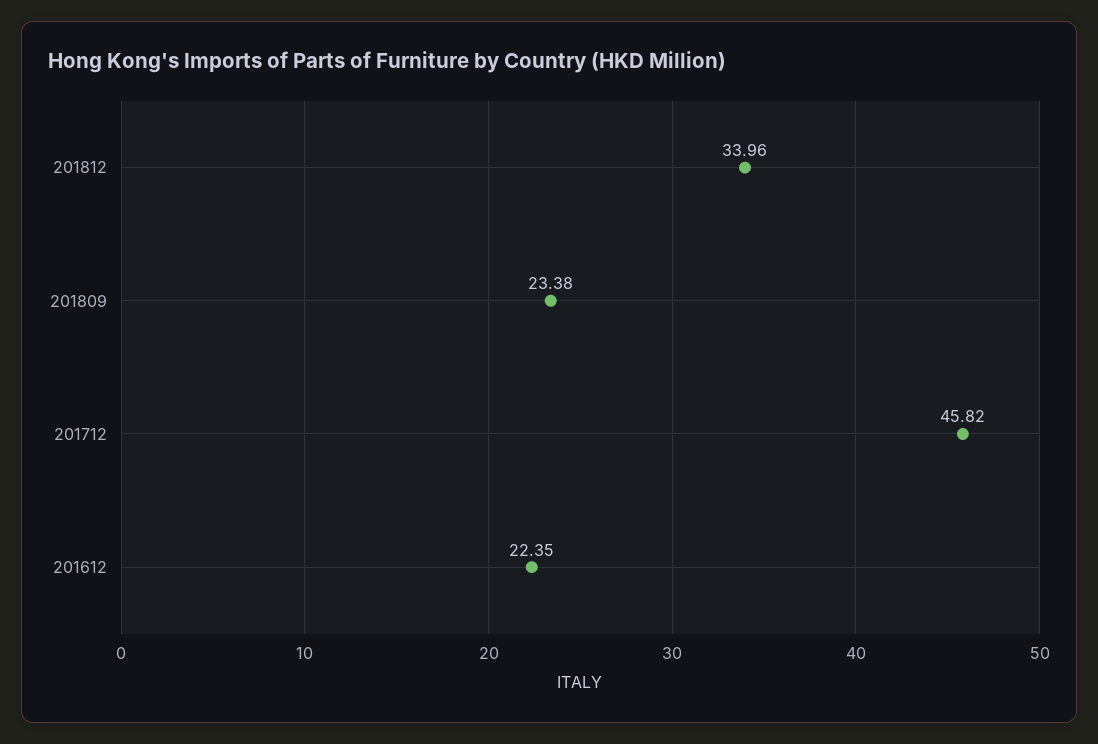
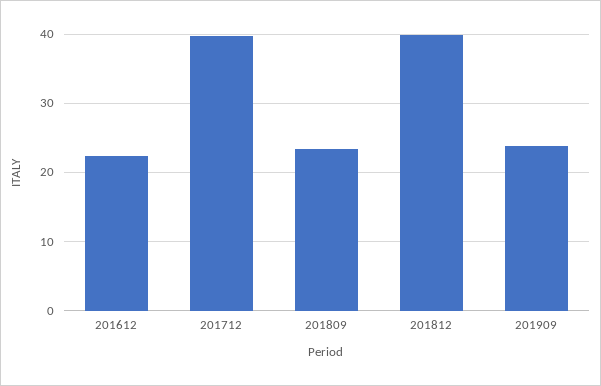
201812: 33.96 -> 40
201712: 45.82 -> 40
201909: none -> 24

